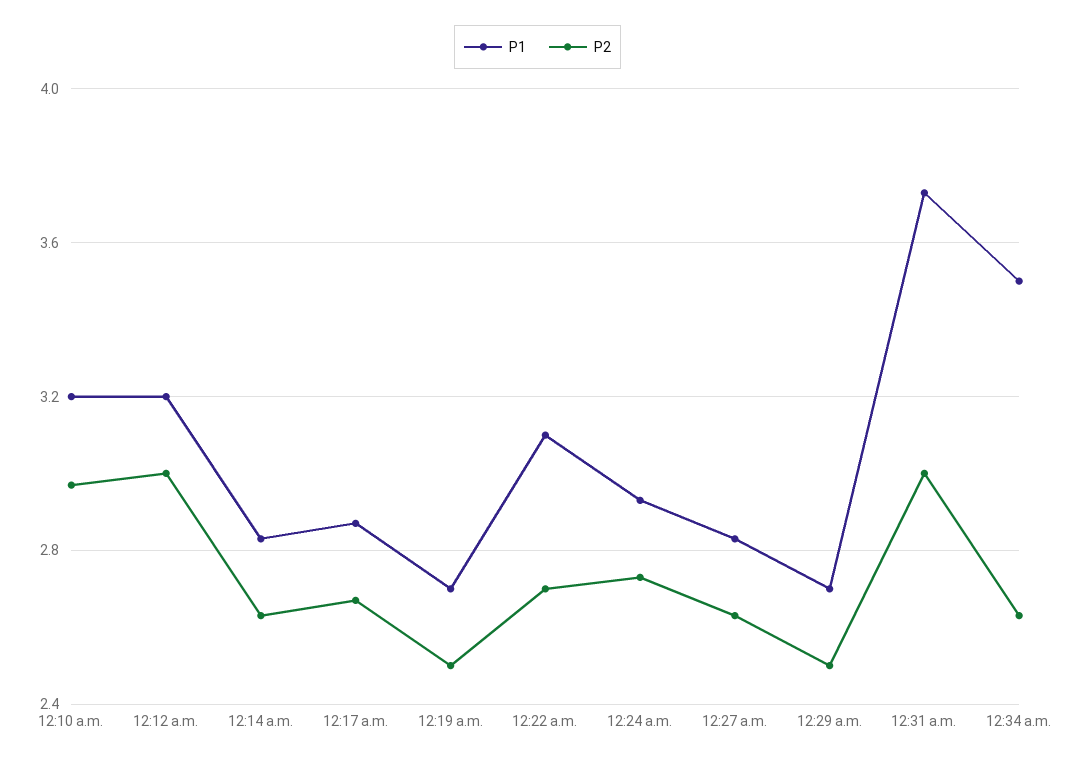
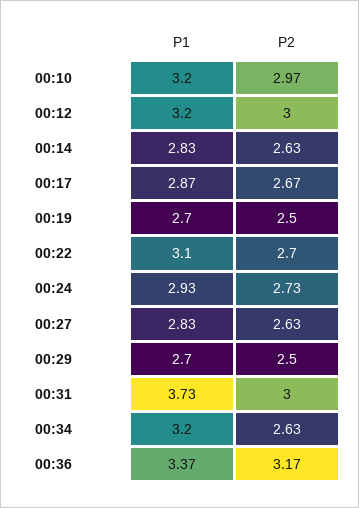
P1, 12:34 a.m.: 3.5 -> 3.2
P1, 00:36: none -> 3.37
P2, 00:36: none -> 3.17

